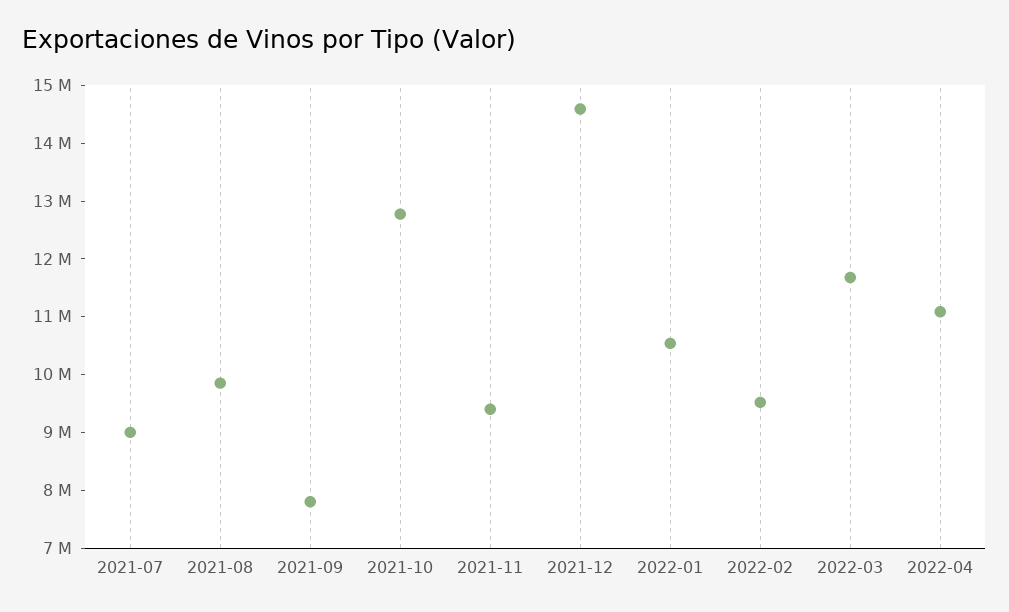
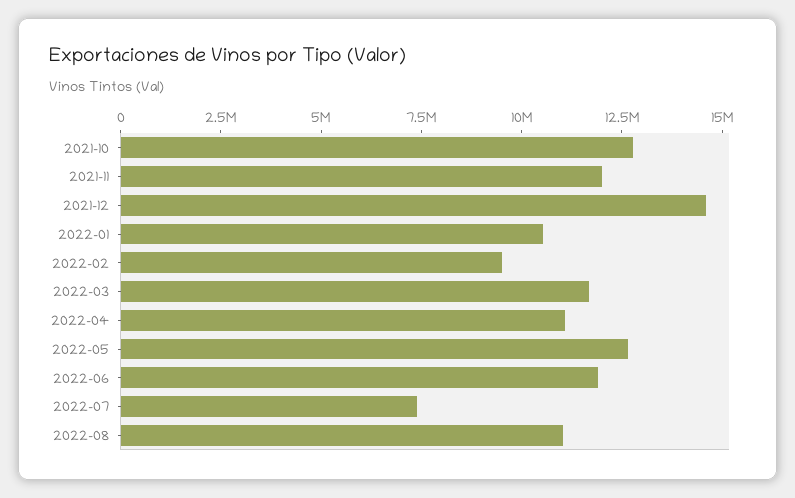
2021-07: 9000000 -> none
2021-08: 9800000 -> none
2021-09: 7800000 -> none
2021-11: 9400000 -> 12000000
2022-05: none -> 12500000
2022-06: none -> 12000000
2022-07: none -> 7500000
2022-08: none -> 11000000

